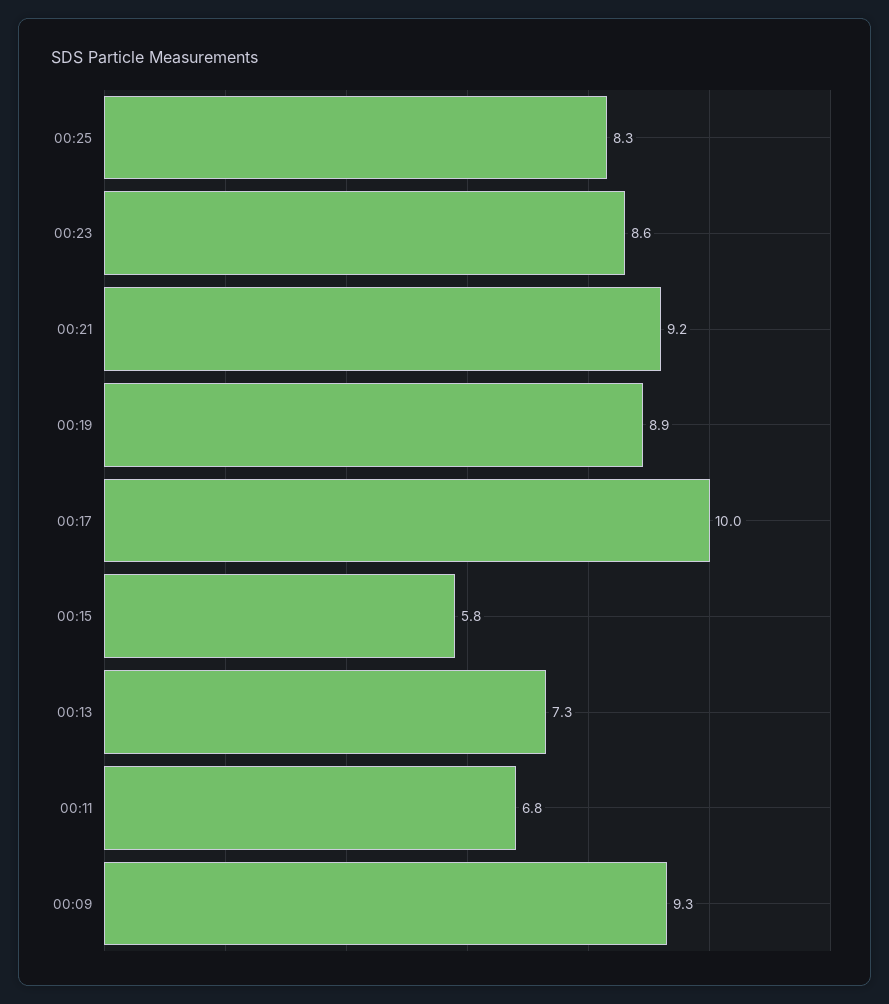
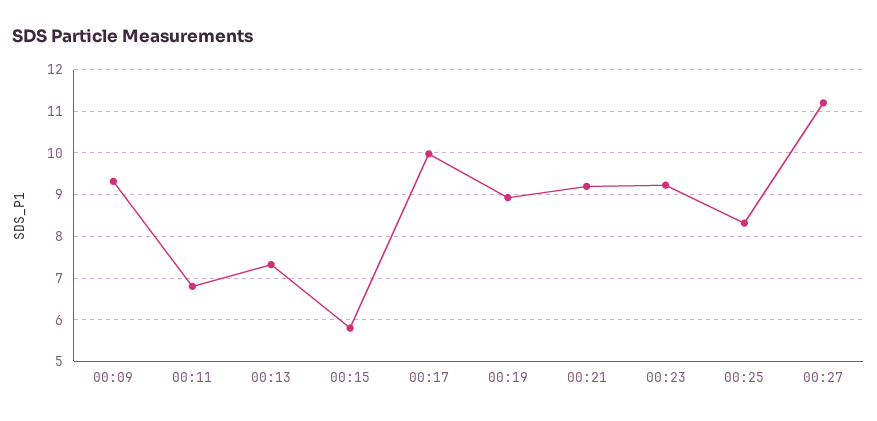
00:23: 8.6 -> 9.2
00:27: none -> 11.2

